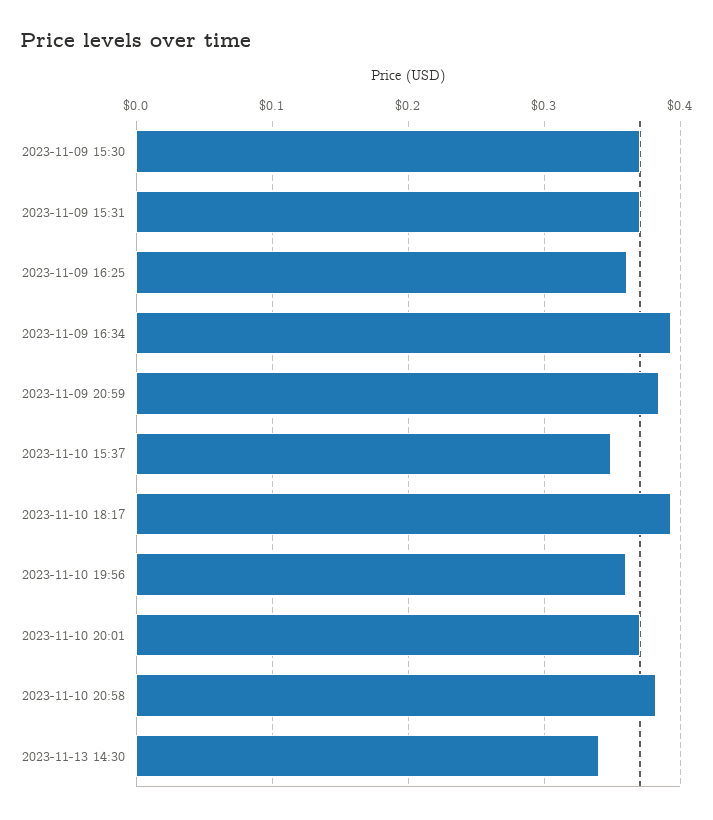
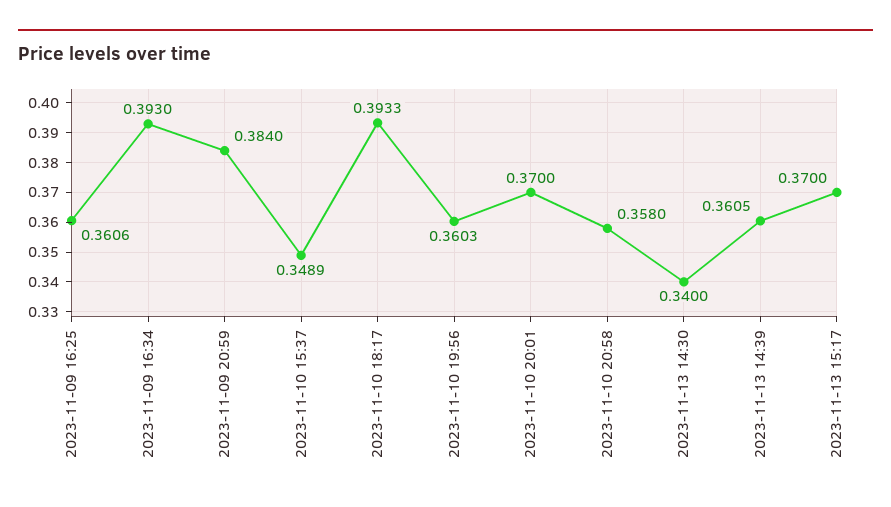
2023-11-09 15:30: 0.37 -> none
2023-11-09 15:31: 0.37 -> none
2023-11-10 20:58: 0.38 -> 0.358
2023-11-13 14:39: none -> 0.3605
2023-11-13 15:17: none -> 0.37

